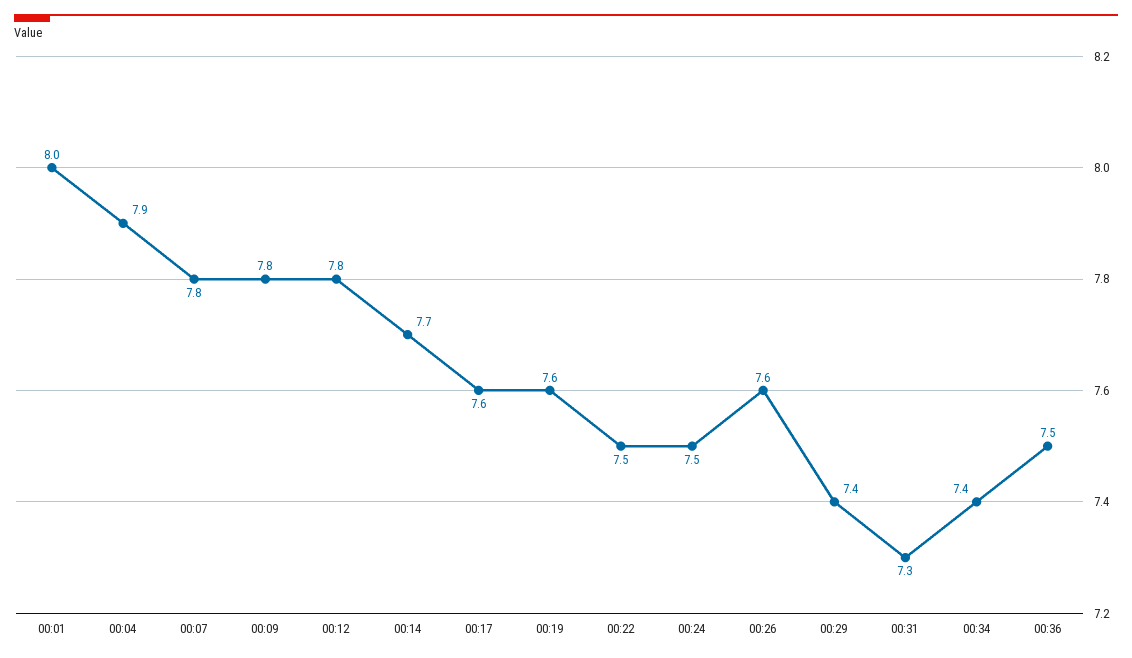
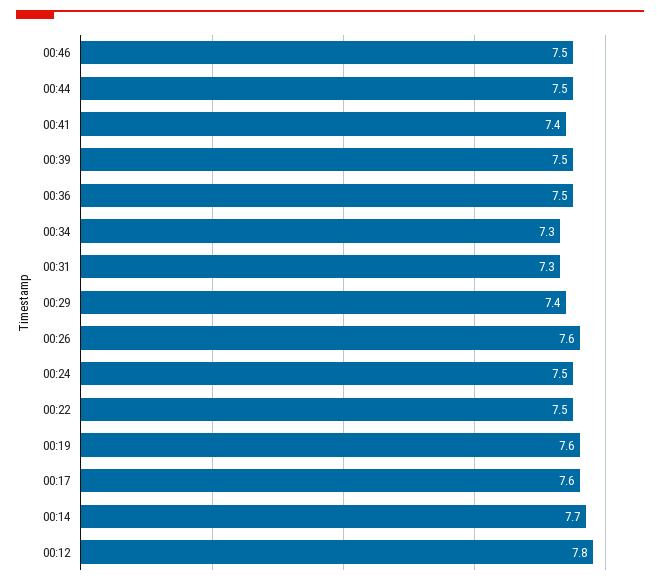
00:01: 8 -> none
00:04: 7.9 -> none
00:07: 7.8 -> none
00:09: 7.8 -> none
00:34: 7.4 -> 7.3
00:46: none -> 7.5
00:44: none -> 7.5
00:41: none -> 7.4
00:39: none -> 7.5

